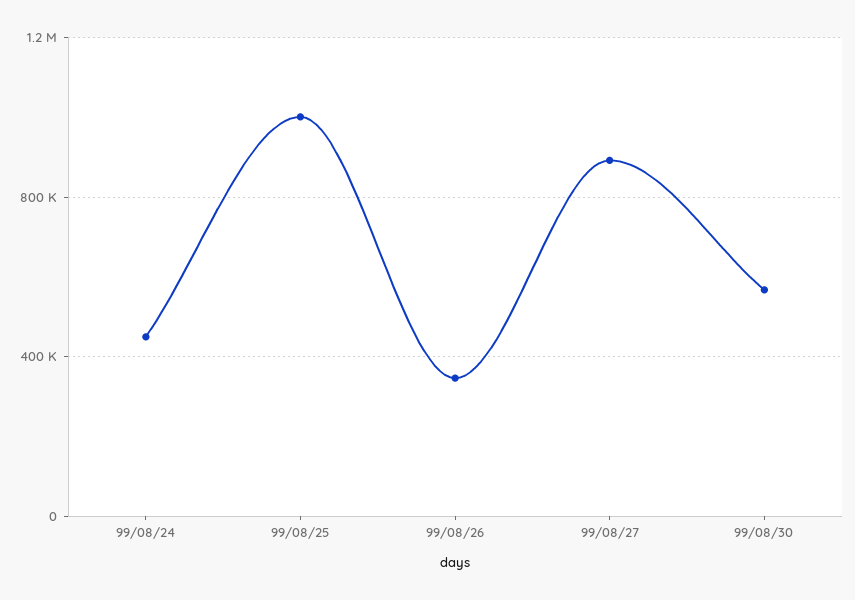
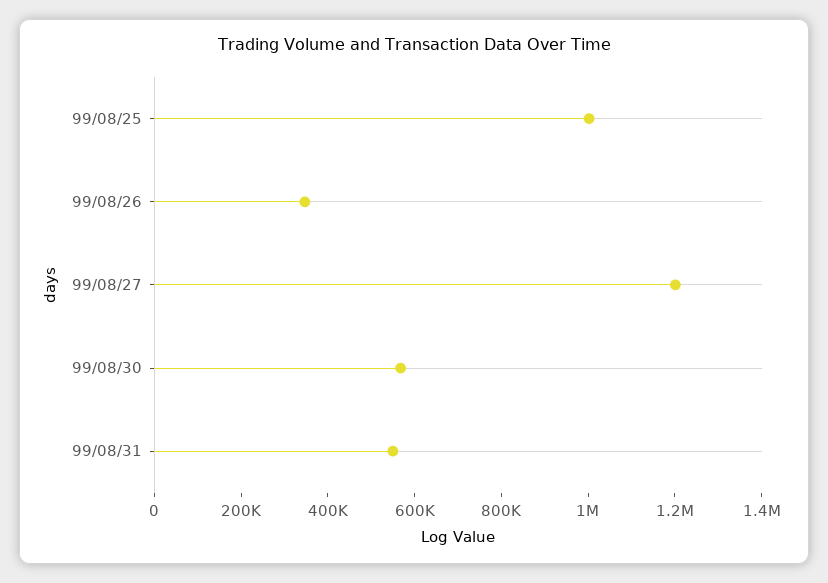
99/08/24: 450000 -> none
99/08/27: 900000 -> 1200000
99/08/31: none -> 550000

